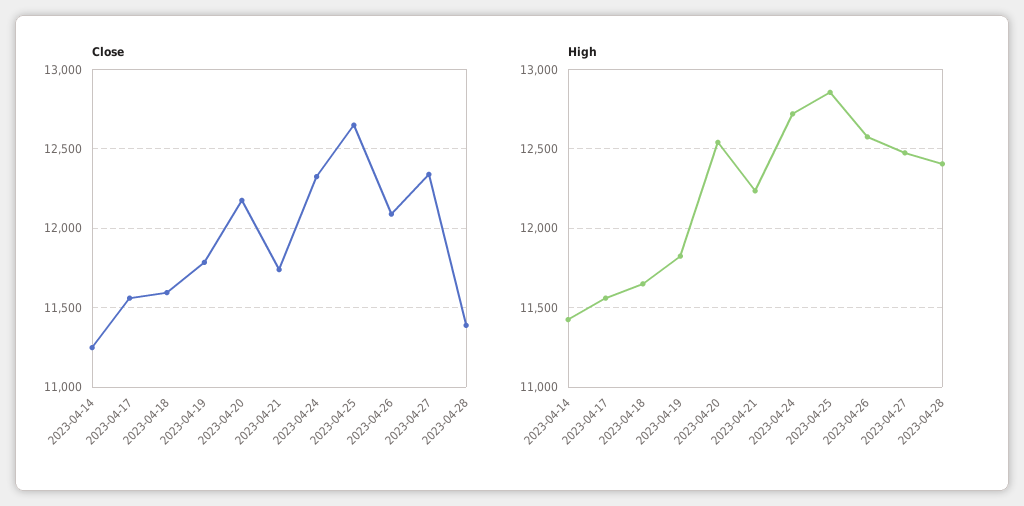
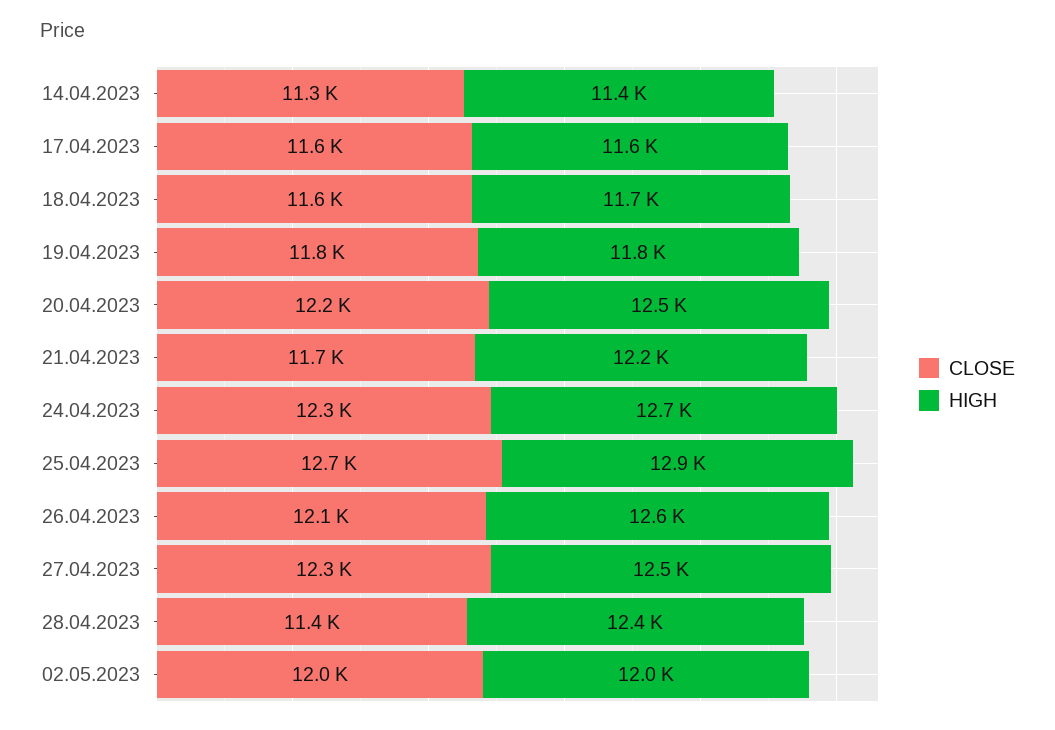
Close, 02.05.2023: none -> 12000
High, 02.05.2023: none -> 12000

